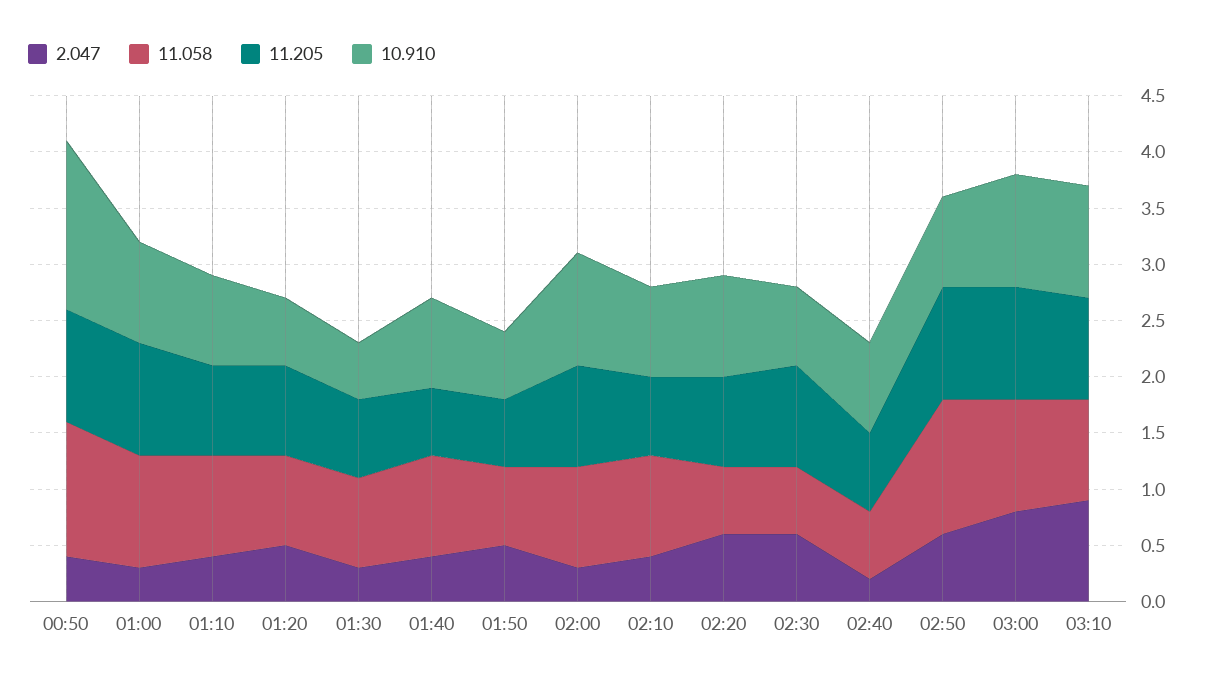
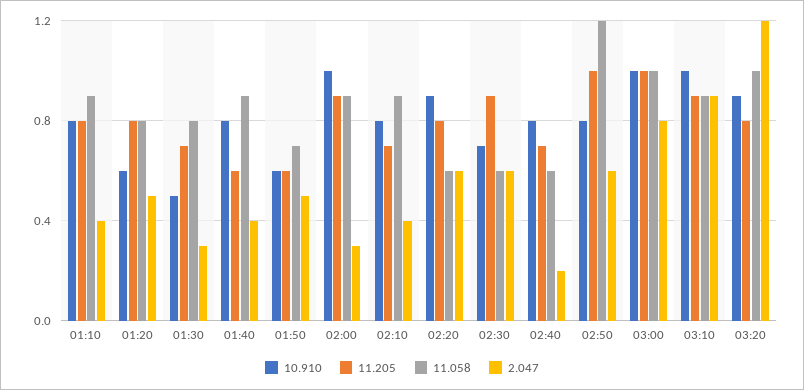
2.047, 00:50: 0.4 -> none
11.058, 00:50: 1.2 -> none
11.205, 00:50: 1 -> none
10.910, 00:50: 1.5 -> none
2.047, 01:00: 0.3 -> none
11.058, 01:00: 1 -> none
11.205, 01:00: 1 -> none
10.910, 01:00: 0.9 -> none
10.910, 03:20: none -> 0.9
11.205, 03:20: none -> 0.8
11.058, 03:20: none -> 1
2.047, 03:20: none -> 1.2

